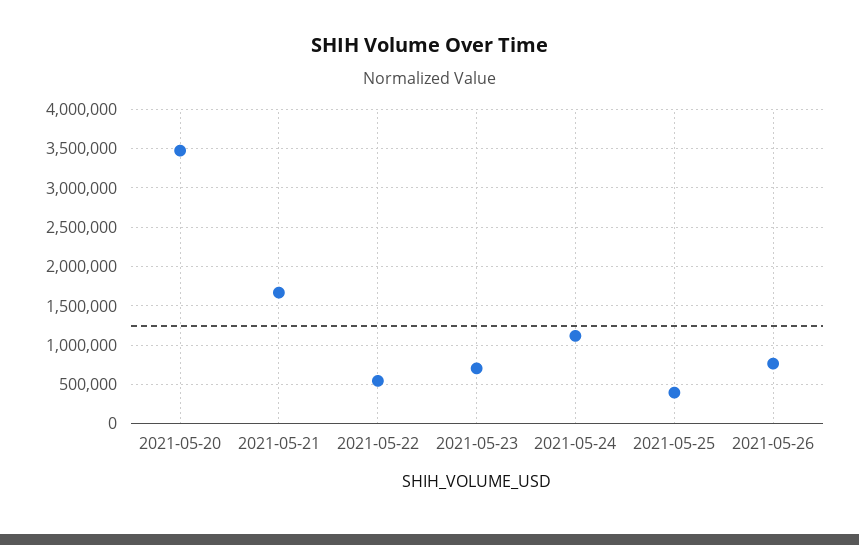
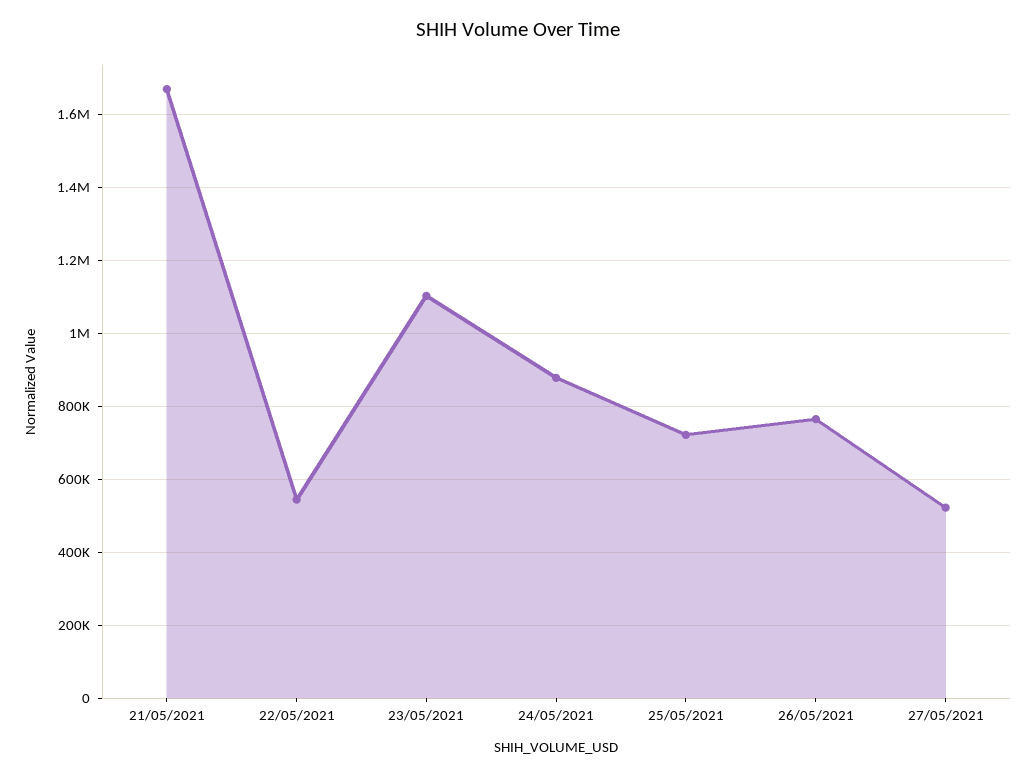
2021-05-20: 3500000 -> none
2021-05-23: 700000 -> 1100000
2021-05-24: 1100000 -> 880000
2021-05-25: 400000 -> 720000
27/05/2021: none -> 520000

